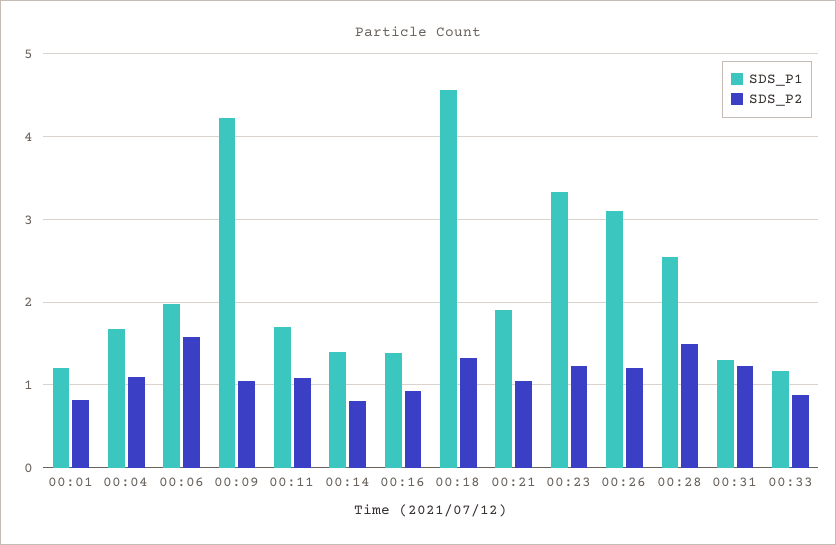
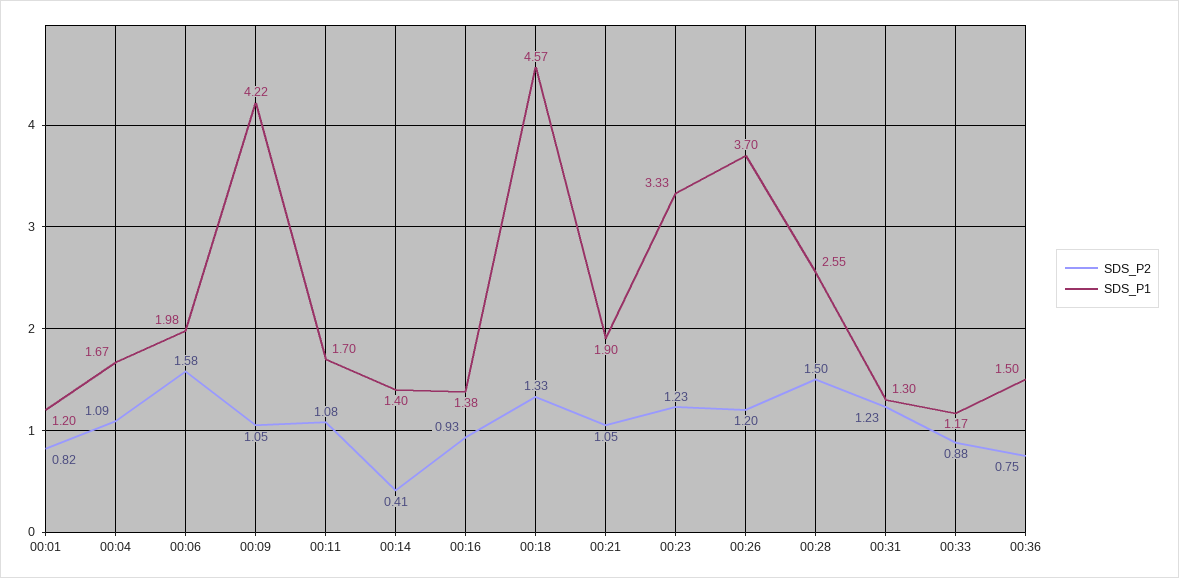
SDS_P2, 00:14: 0.8 -> 0.41
SDS_P1, 00:26: 3.1 -> 3.7
SDS_P2, 00:36: none -> 0.75
SDS_P1, 00:36: none -> 1.5

